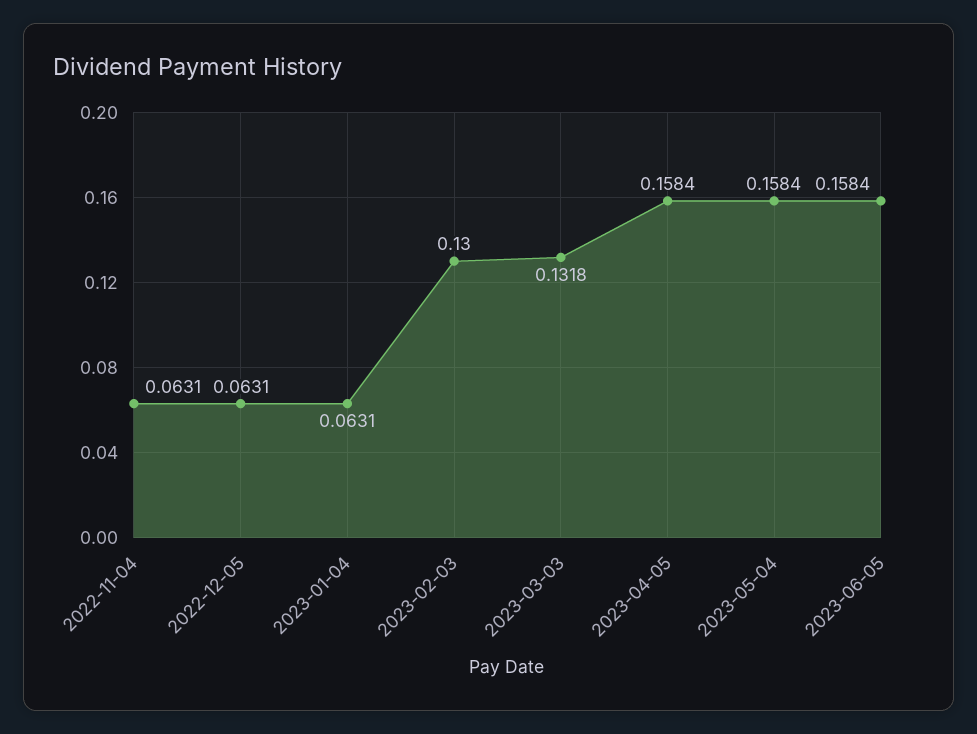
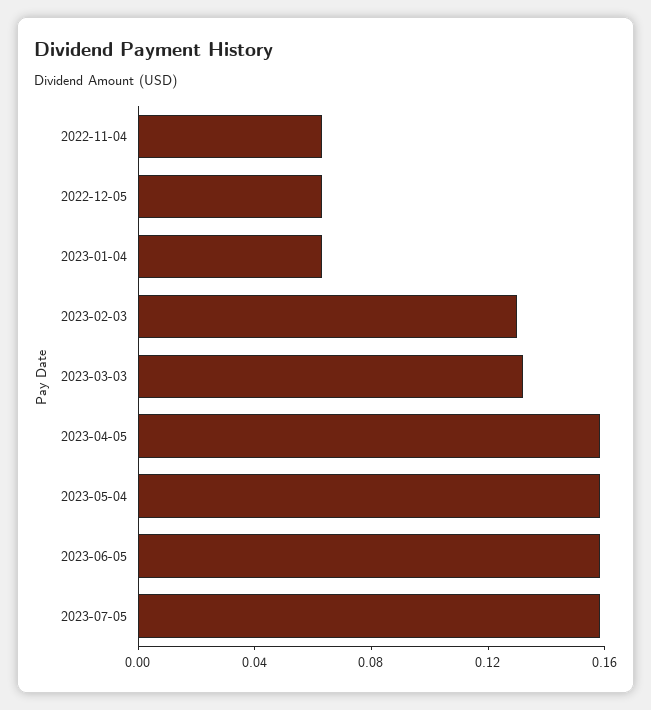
2023-07-05: none -> 0.16

